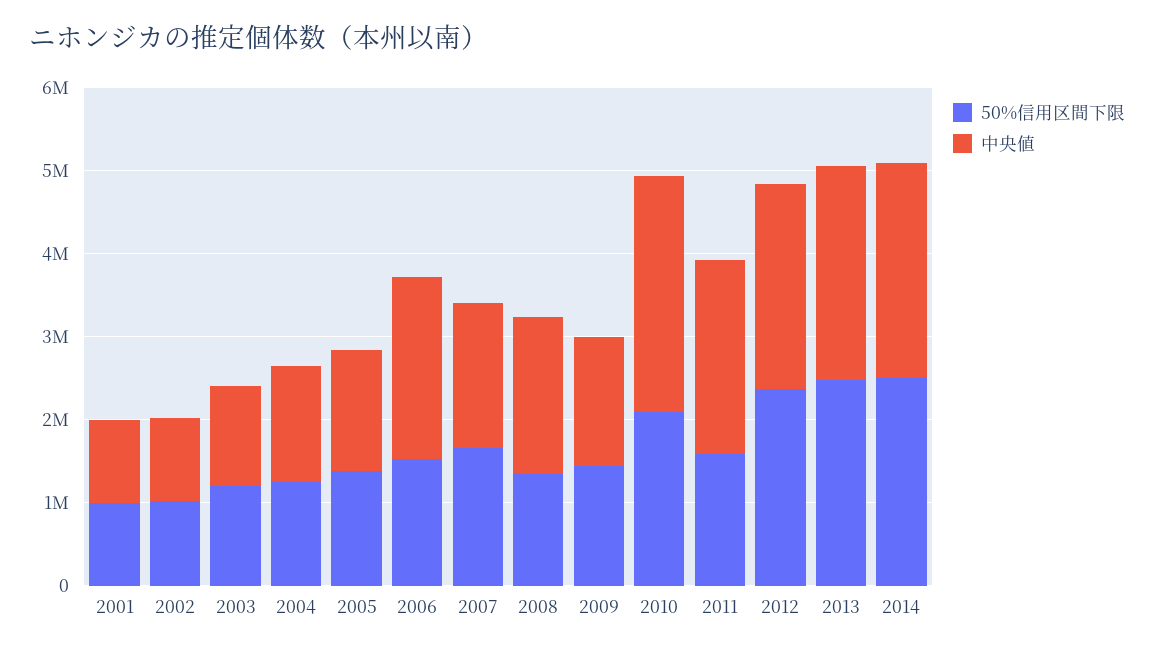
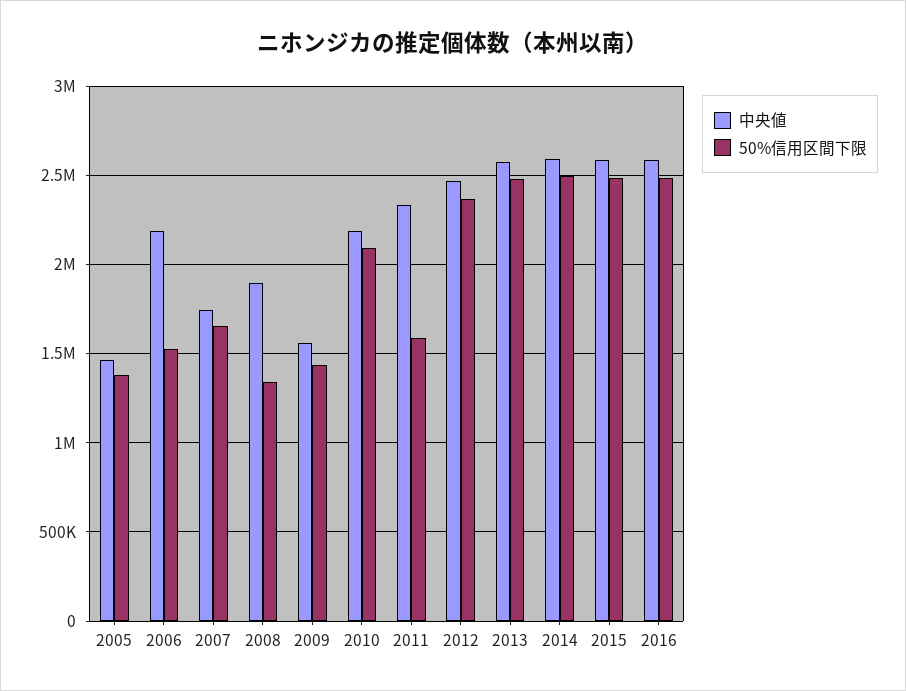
50%信用区間下限, 2001: 1000000 -> none
中央値, 2001: 1000000 -> none
50%信用区間下限, 2002: 1000000 -> none
中央値, 2002: 1000000 -> none
50%信用区間下限, 2003: 1200000 -> none
中央値, 2003: 1200000 -> none
50%信用区間下限, 2004: 1200000 -> none
中央値, 2004: 1400000 -> none
中央値, 2010: 2800000 -> 2200000
中央値, 2015: none -> 2600000
50%信用区間下限, 2015: none -> 2500000
中央値, 2016: none -> 2600000
50%信用区間下限, 2016: none -> 2500000

